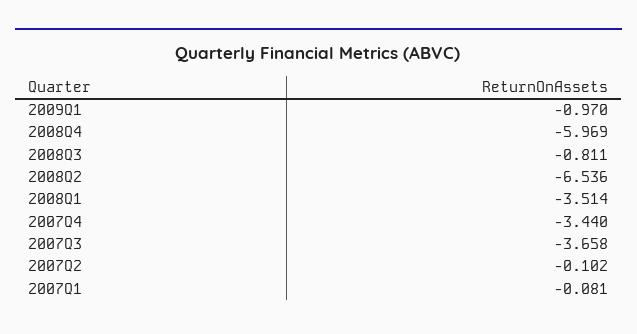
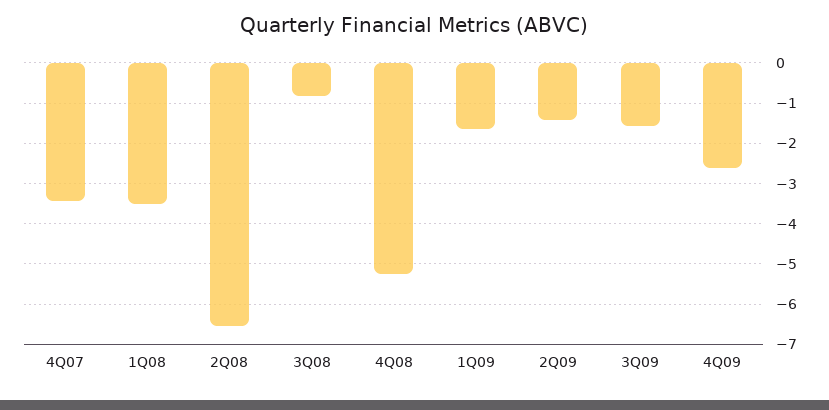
2009Q1: -0.97 -> -1.6
2008Q4: -5.969 -> -5.2
2007Q3: -3.658 -> none
2007Q2: -0.102 -> none
2007Q1: -0.081 -> none
2Q09: none -> -1.4
3Q09: none -> -1.6
4Q09: none -> -2.6

